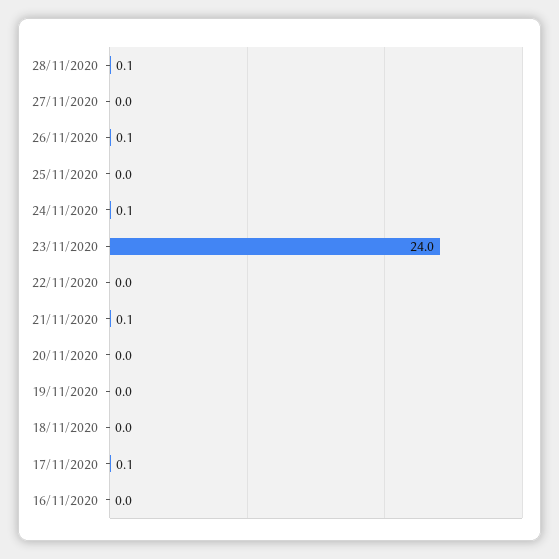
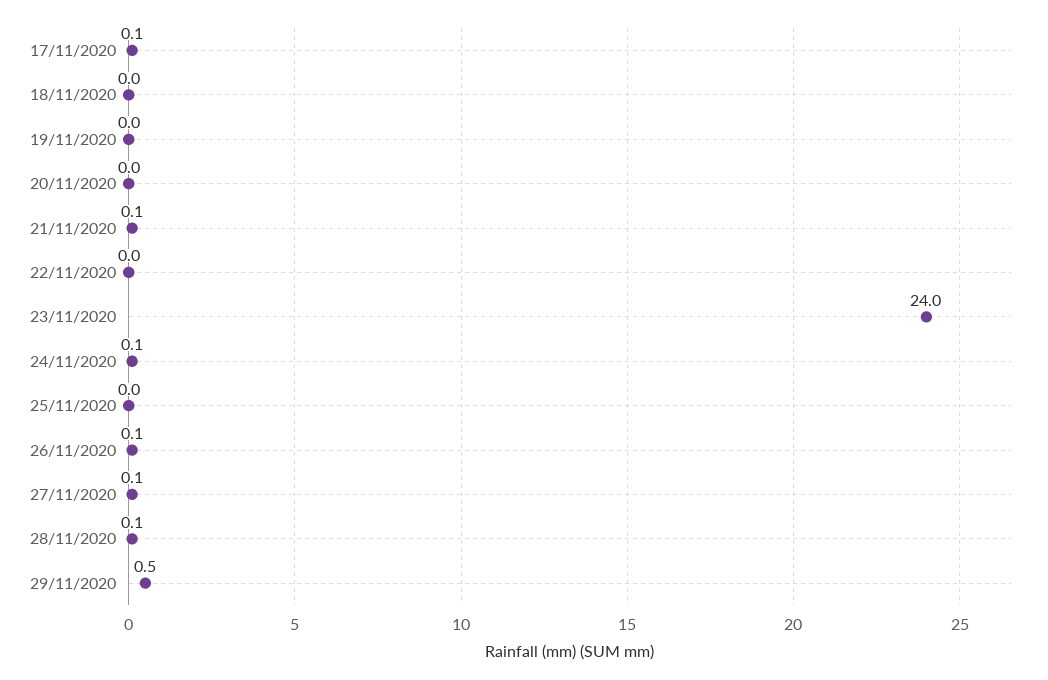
27/11/2020: 0 -> 0.1
16/11/2020: 0 -> none
29/11/2020: none -> 0.5

